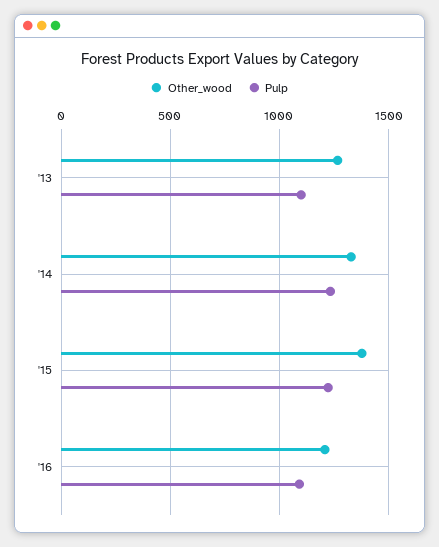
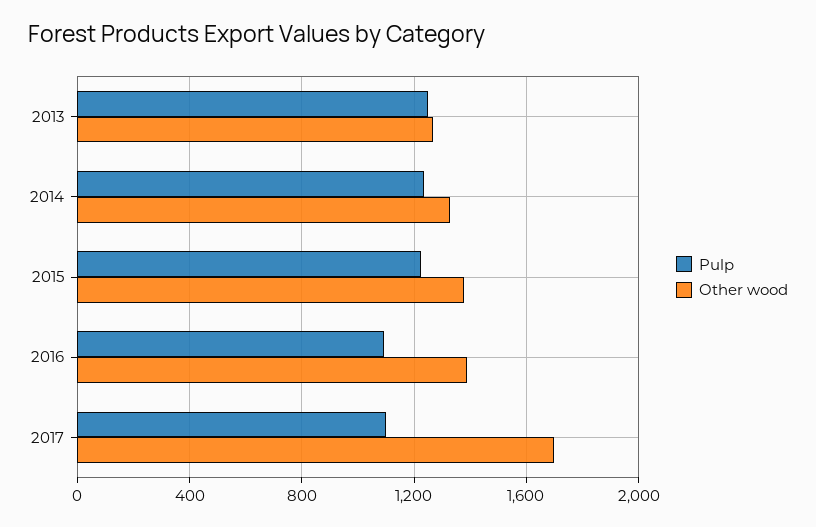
Pulp, '13: 1100 -> 1250
Other_wood, '16: 1200 -> 1400
Pulp, 2017: none -> 1100
Other_wood, 2017: none -> 1700

